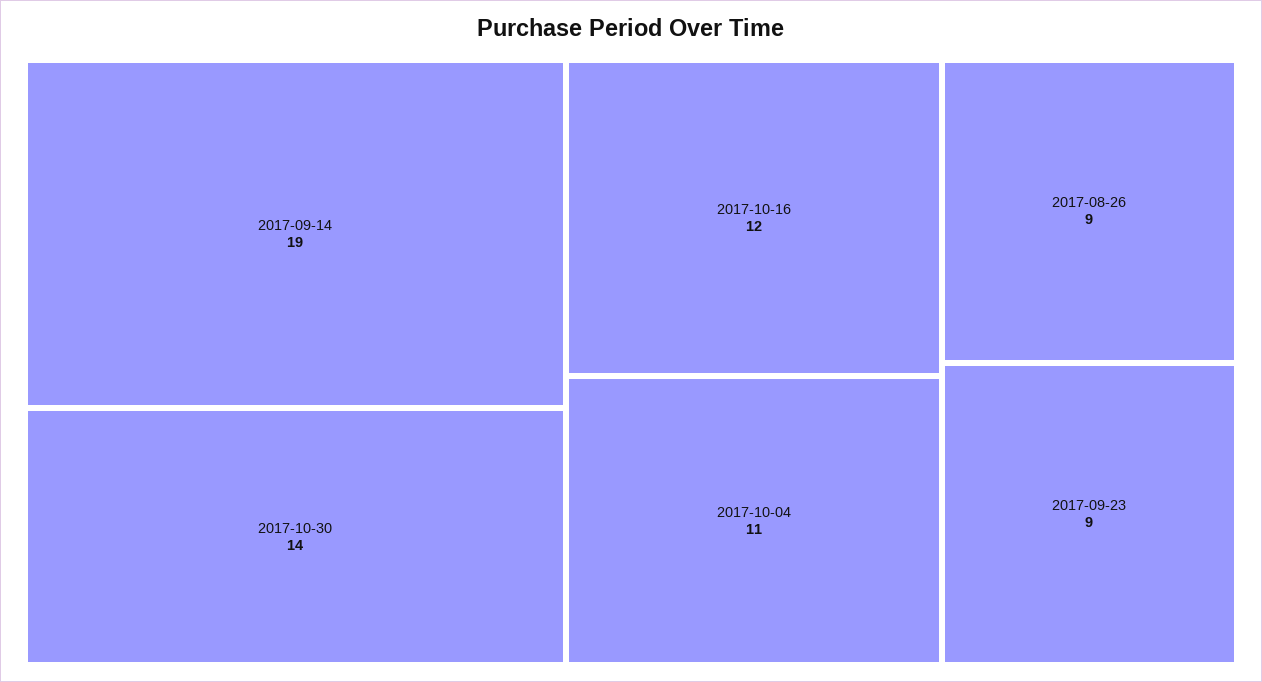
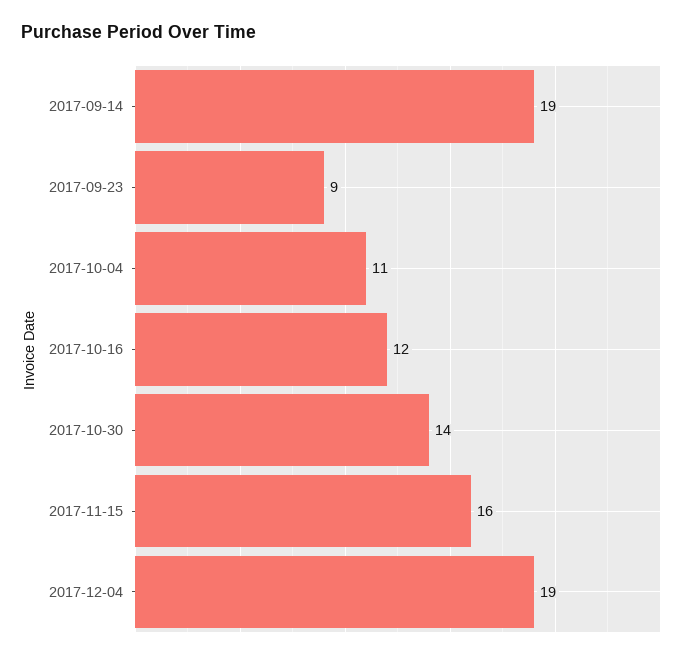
2017-08-26: 9 -> none
2017-11-15: none -> 16
2017-12-04: none -> 19

